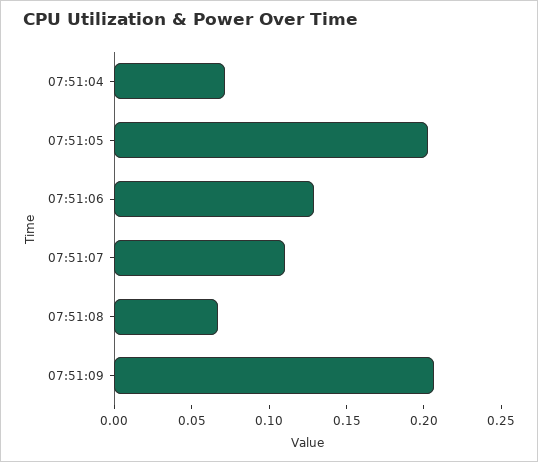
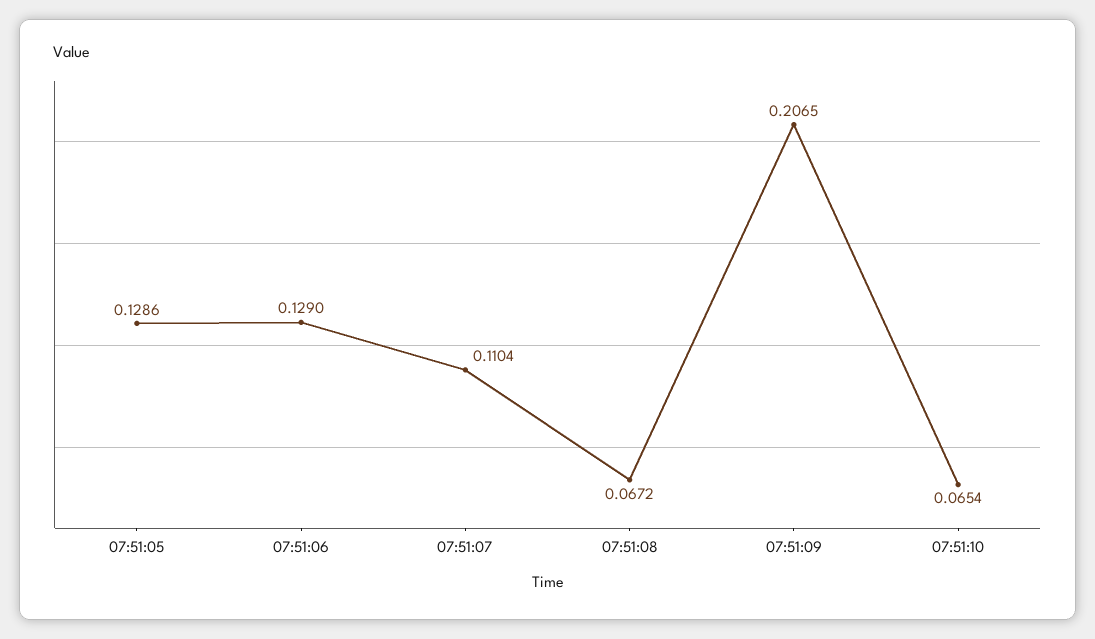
07:51:04: 0.07 -> none
07:51:05: 0.2 -> 0.1286
07:51:10: none -> 0.0654

